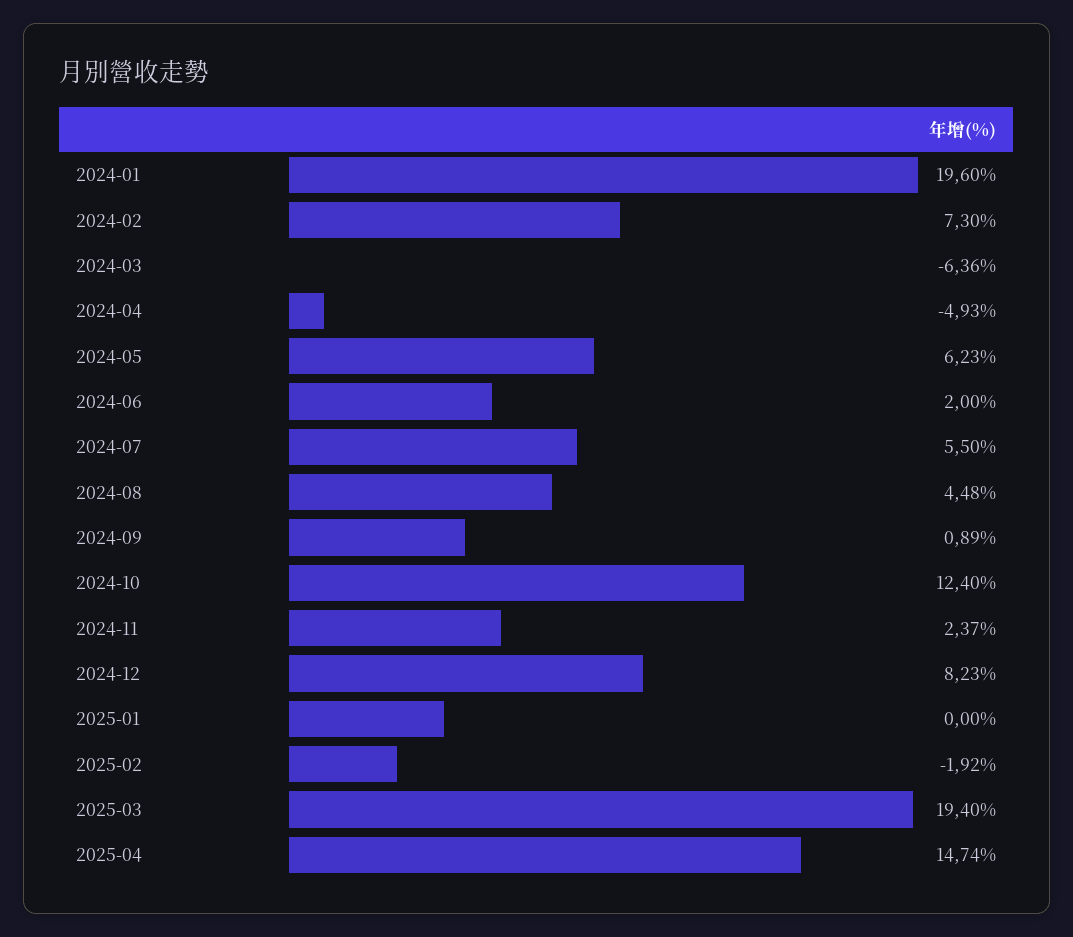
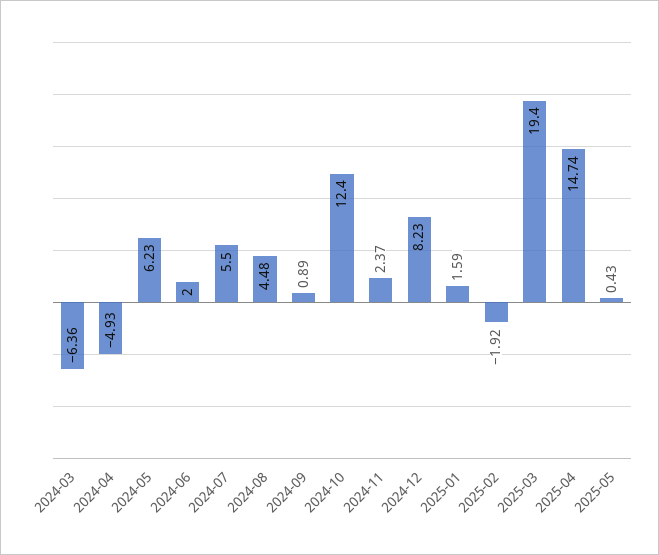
2024-01: 19.6 -> none
2024-02: 7.3 -> none
2025-01: 0 -> 1.59
2025-05: none -> 0.43

